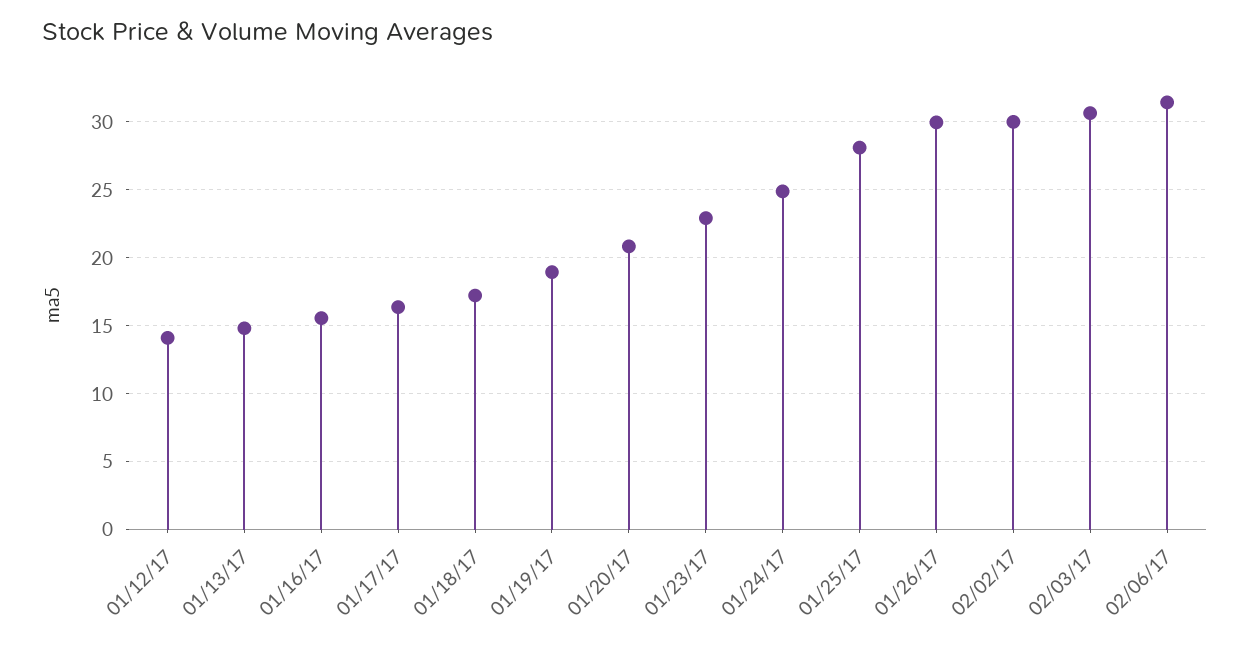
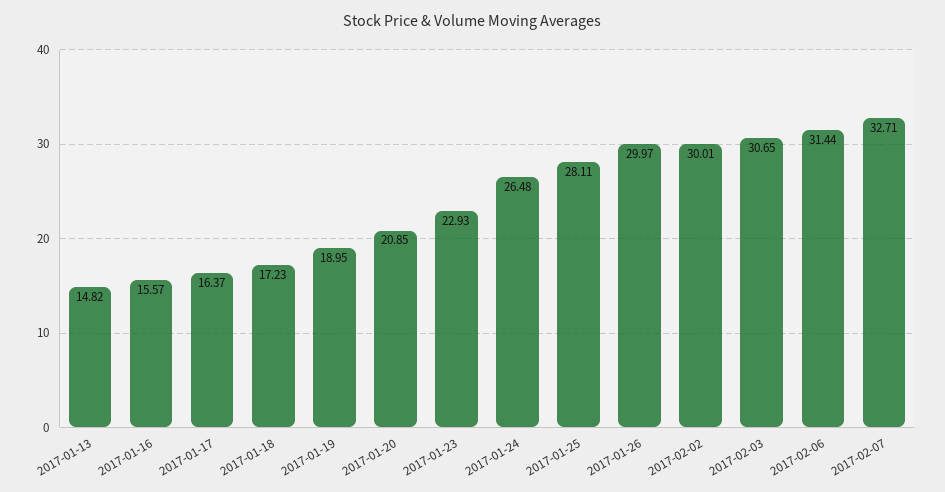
01/12/17: 14 -> none
01/24/17: 25 -> 26.48
2017-02-07: none -> 32.71

